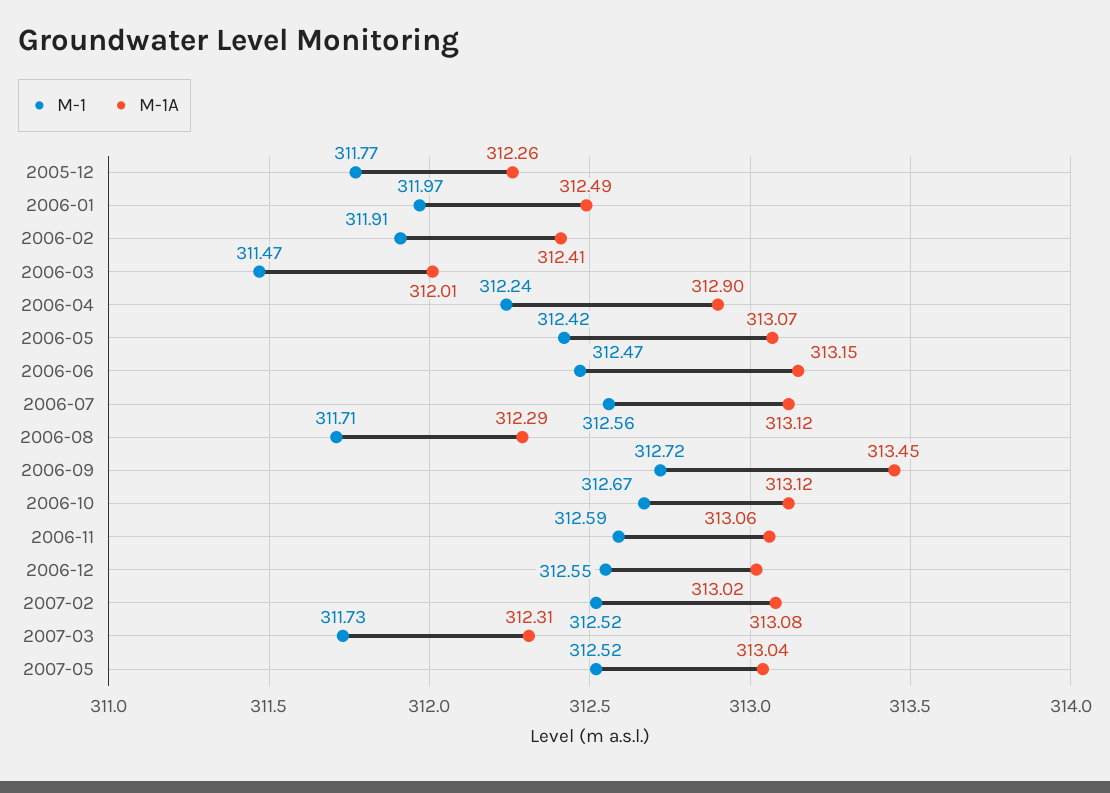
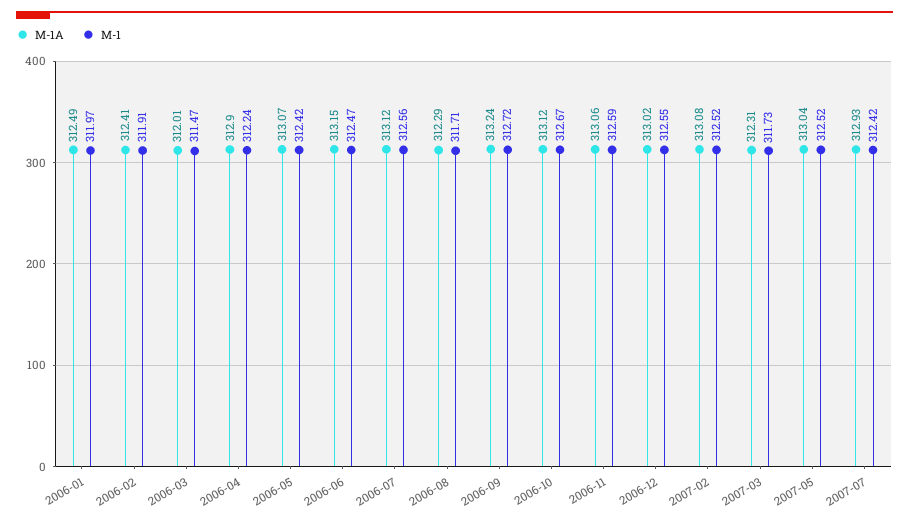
M-1, 2005-12: 311.77 -> none
M-1A, 2005-12: 312.26 -> none
M-1A, 2006-09: 313.45 -> 313.24
M-1A, 2007-07: none -> 312.93
M-1, 2007-07: none -> 312.42

